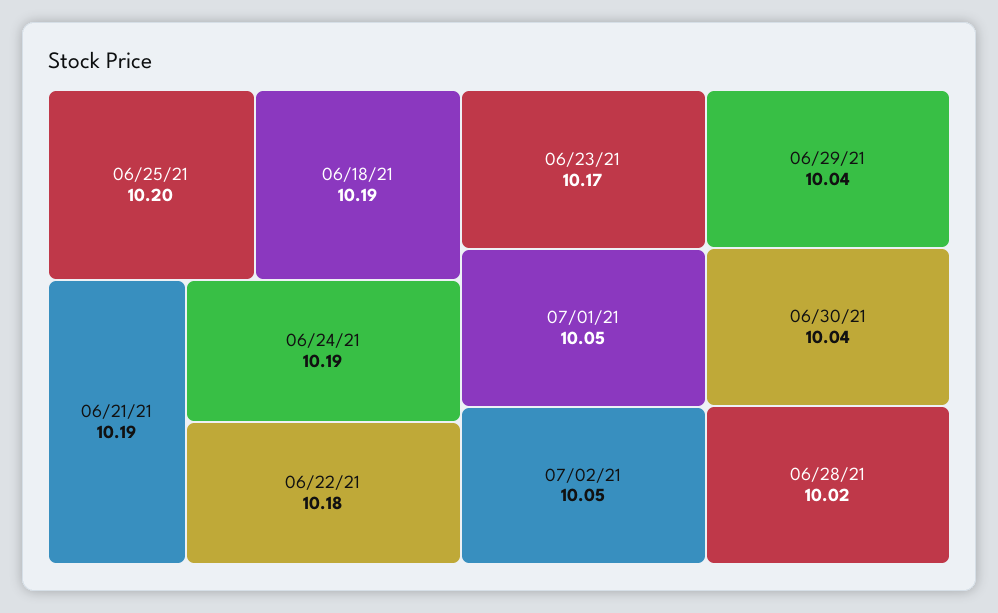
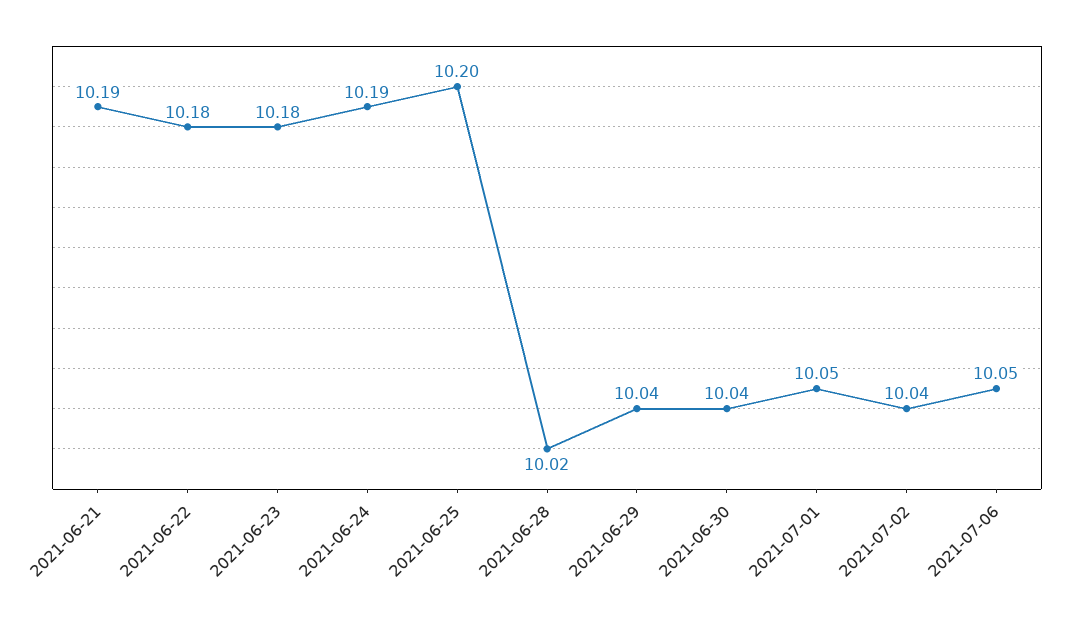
06/18/21: 10.19 -> none
06/23/21: 10.17 -> 10.18
07/02/21: 10.05 -> 10.04
2021-07-06: none -> 10.05

